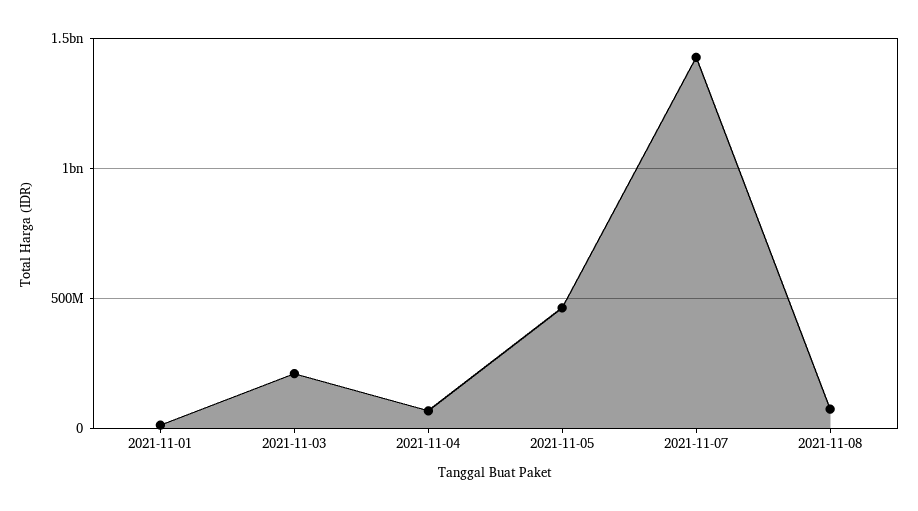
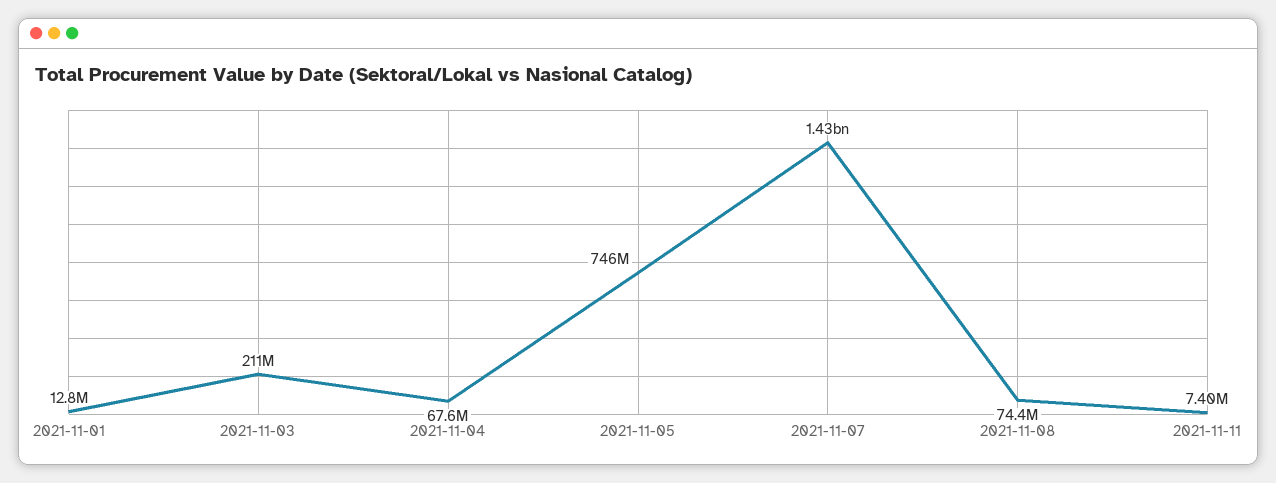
2021-11-05: 450000000 -> 746000000
2021-11-11: none -> 7400000

